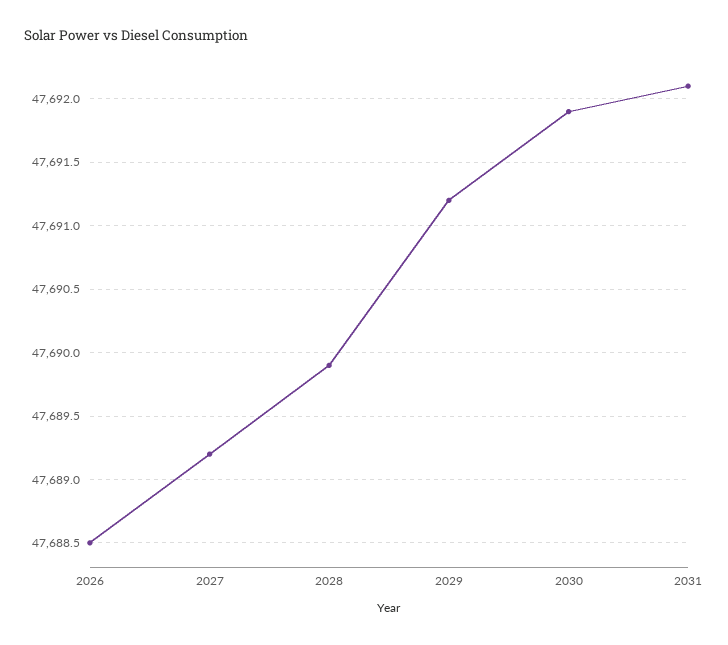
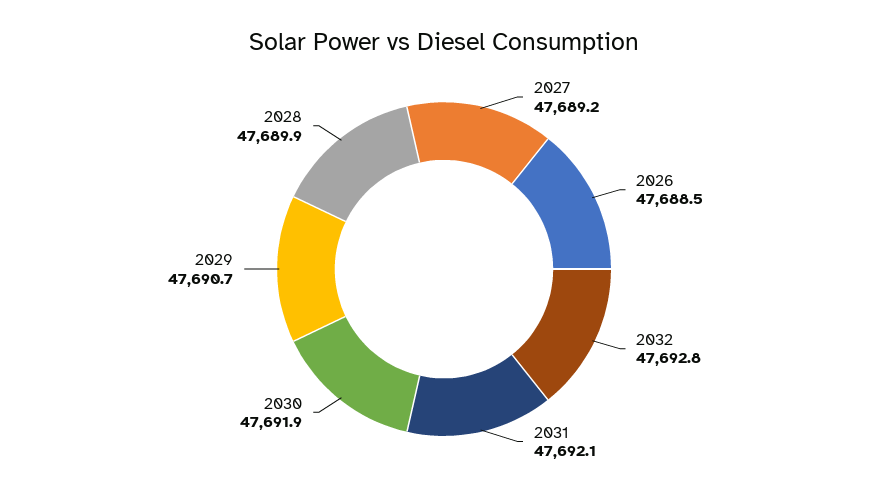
2029: 47691.2 -> 47690.7
2032: none -> 47692.8

